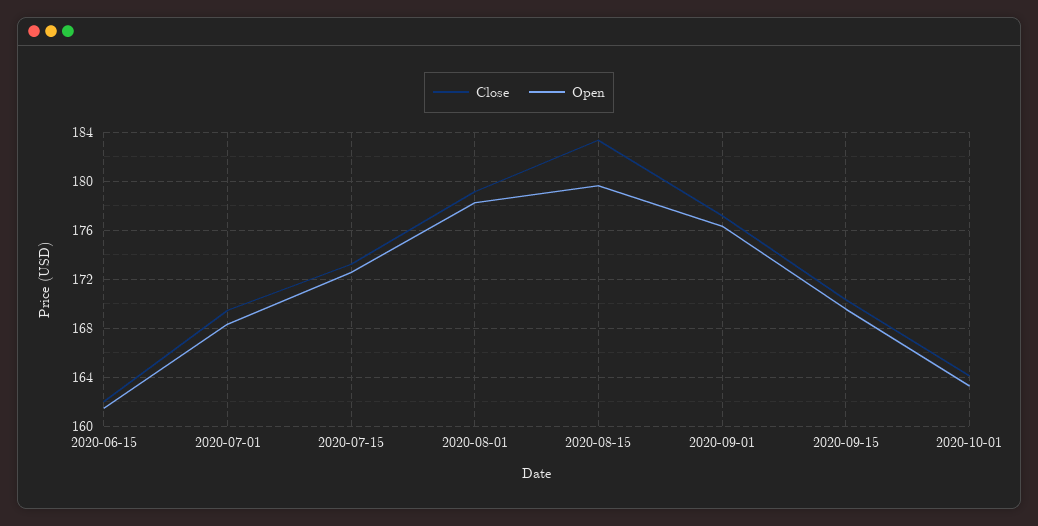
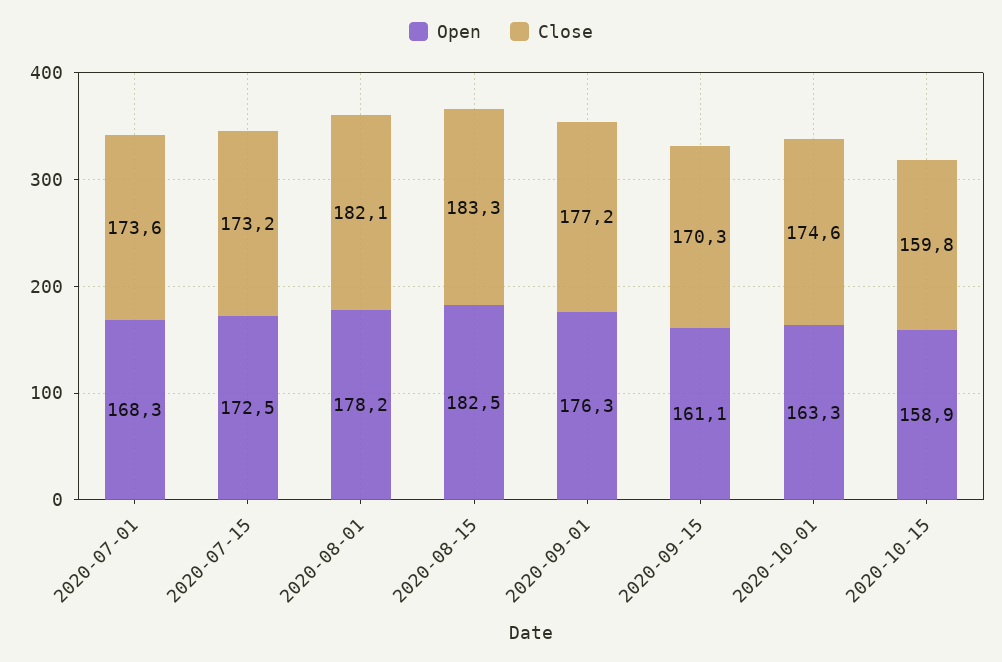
Close, 2020-06-15: 162 -> none
Open, 2020-06-15: 161.5 -> none
Close, 2020-07-01: 169.5 -> 173.6
Close, 2020-08-01: 179 -> 182.1
Open, 2020-08-15: 179.5 -> 182.5
Open, 2020-09-15: 169.5 -> 161.1
Close, 2020-10-01: 164 -> 174.6
Open, 2020-10-15: none -> 158.9
Close, 2020-10-15: none -> 159.8

